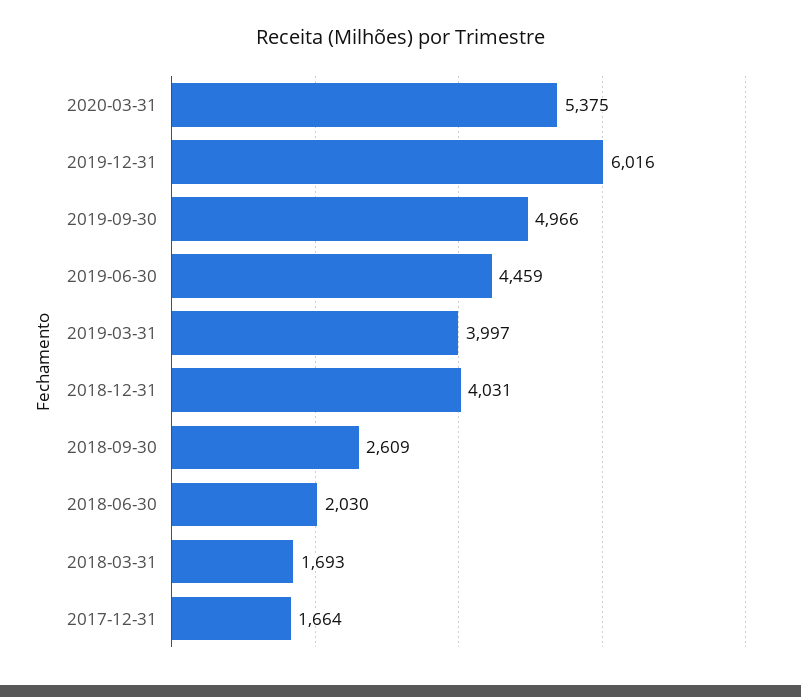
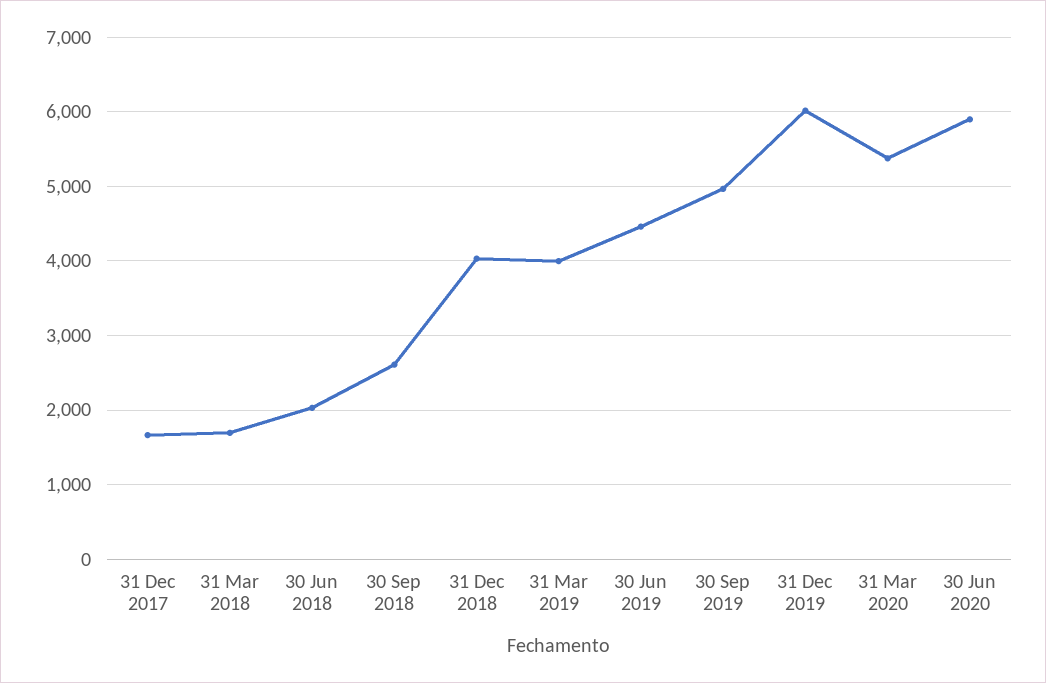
30 Jun 2020: none -> 5900

